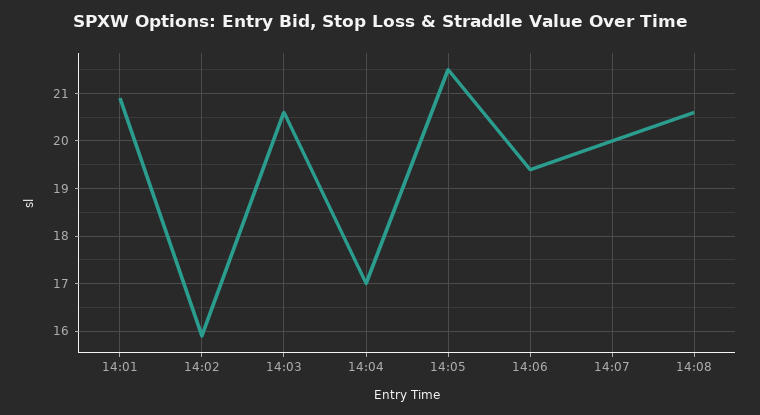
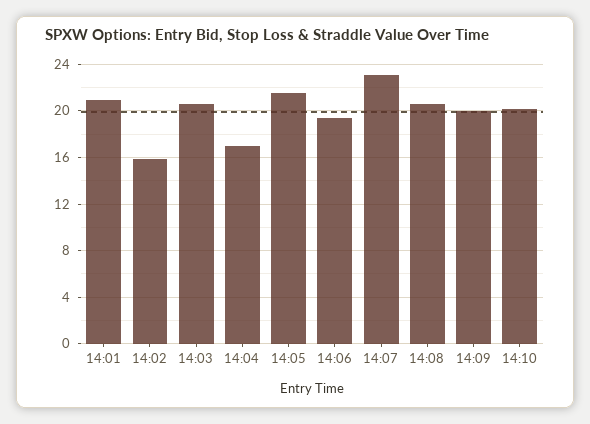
14:07: 20 -> 23
14:09: none -> 20
14:10: none -> 20

